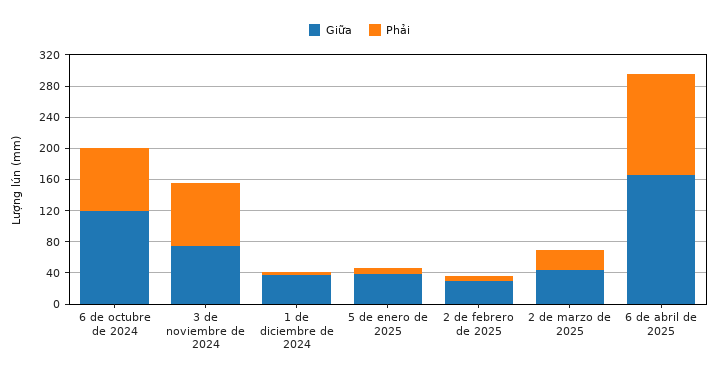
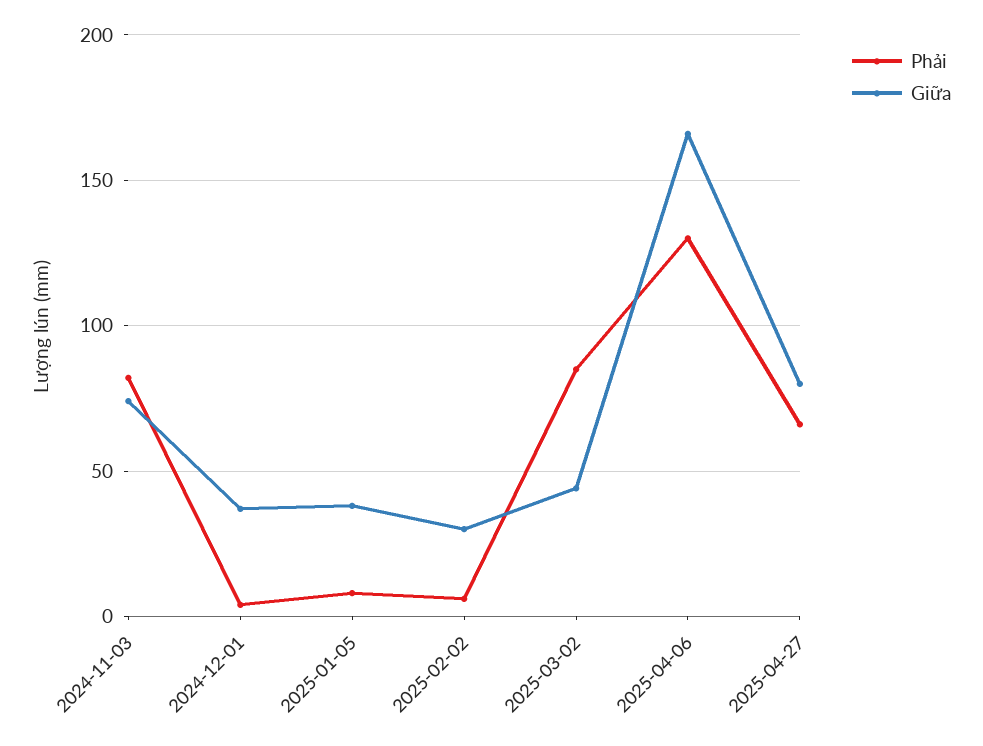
Giữa, 6 de octubre de 2024: 120 -> none
Phải, 6 de octubre de 2024: 80 -> none
Phải, 2 de marzo de 2025: 20 -> 85
Phải, 2025-04-27: none -> 65
Giữa, 2025-04-27: none -> 80

